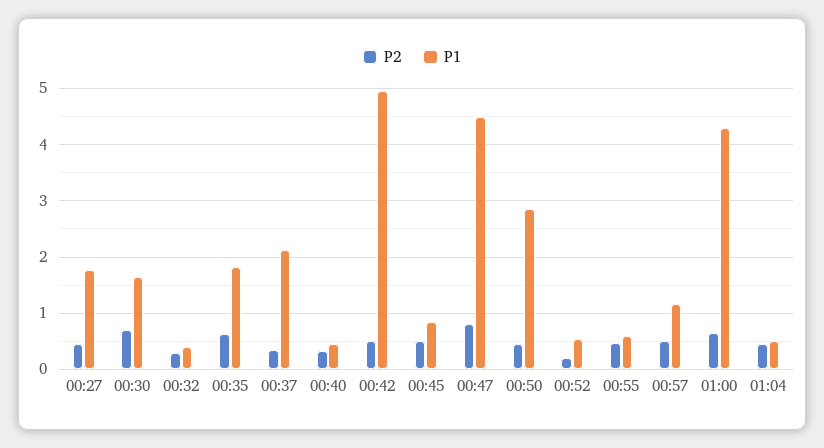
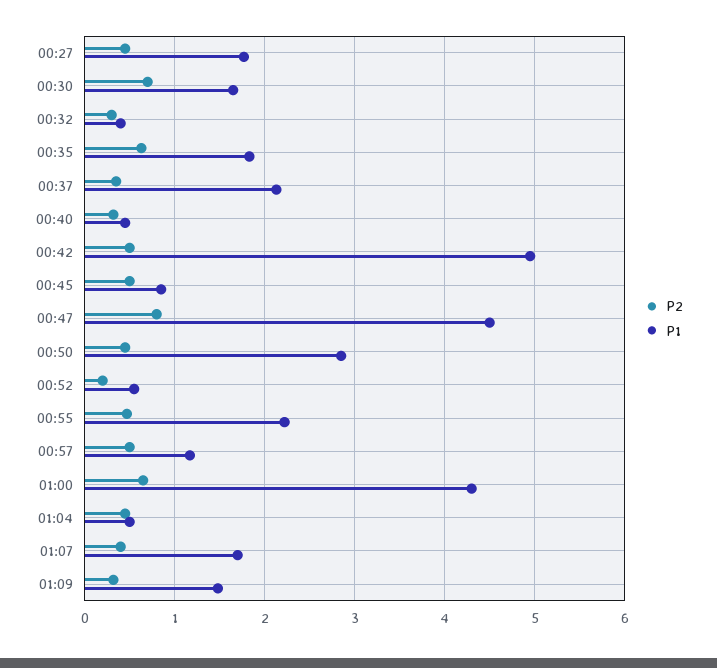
P1, 00:55: 0.6 -> 2.2
P2, 01:07: none -> 0.4
P1, 01:07: none -> 1.7
P2, 01:09: none -> 0.3
P1, 01:09: none -> 1.5

